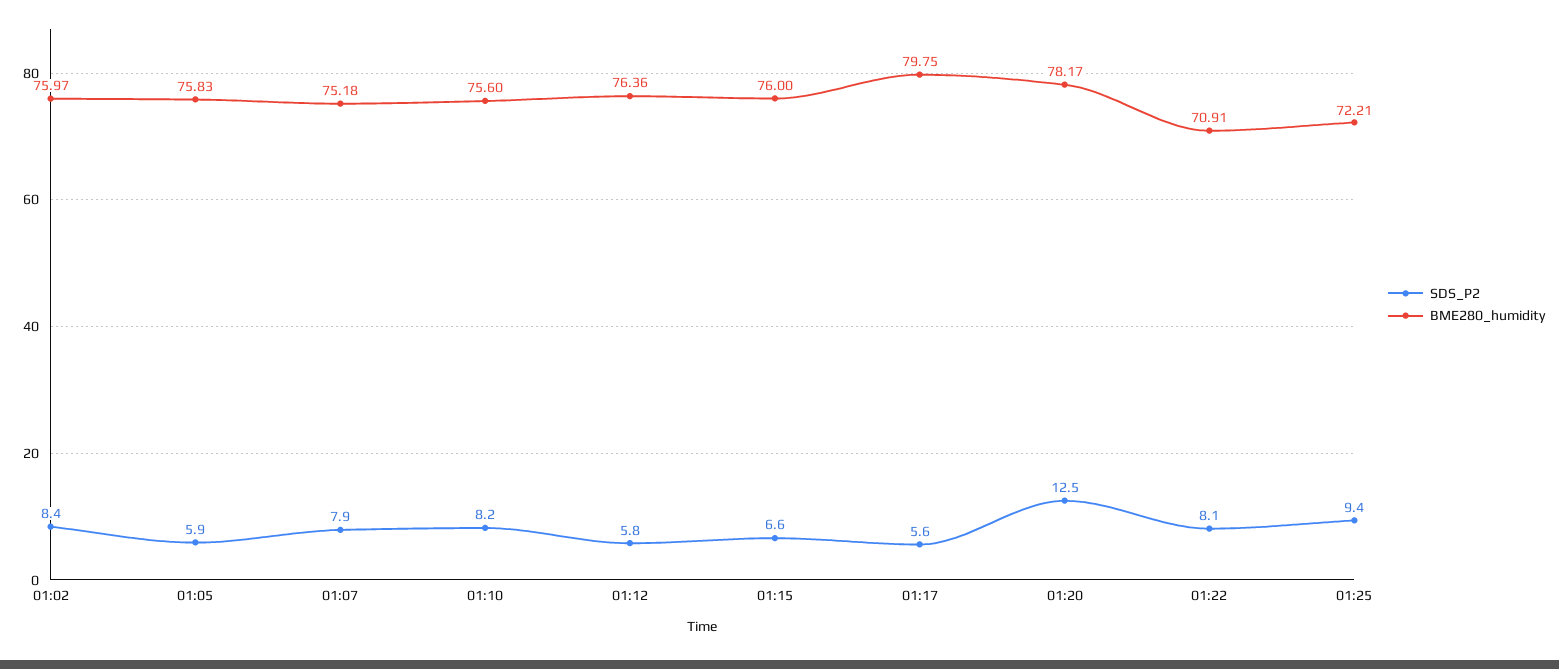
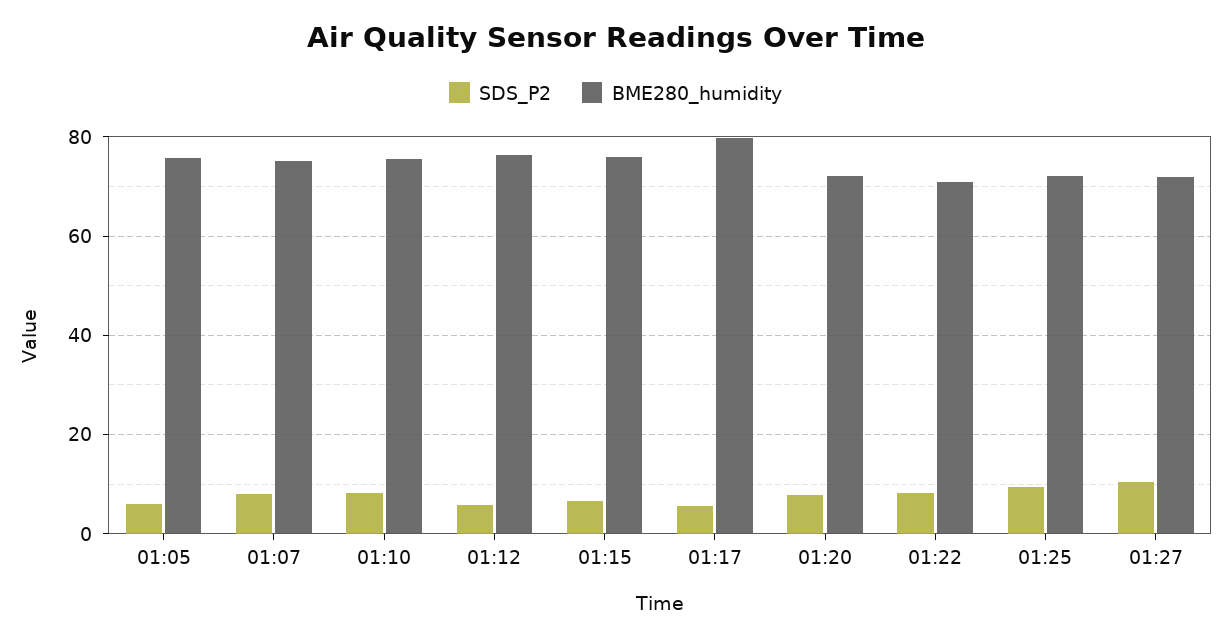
SDS_P2, 01:02: 8.4 -> none
BME280_humidity, 01:02: 75.97 -> none
SDS_P2, 01:20: 12.5 -> 8
BME280_humidity, 01:20: 78.17 -> 72
SDS_P2, 01:27: none -> 10
BME280_humidity, 01:27: none -> 72

